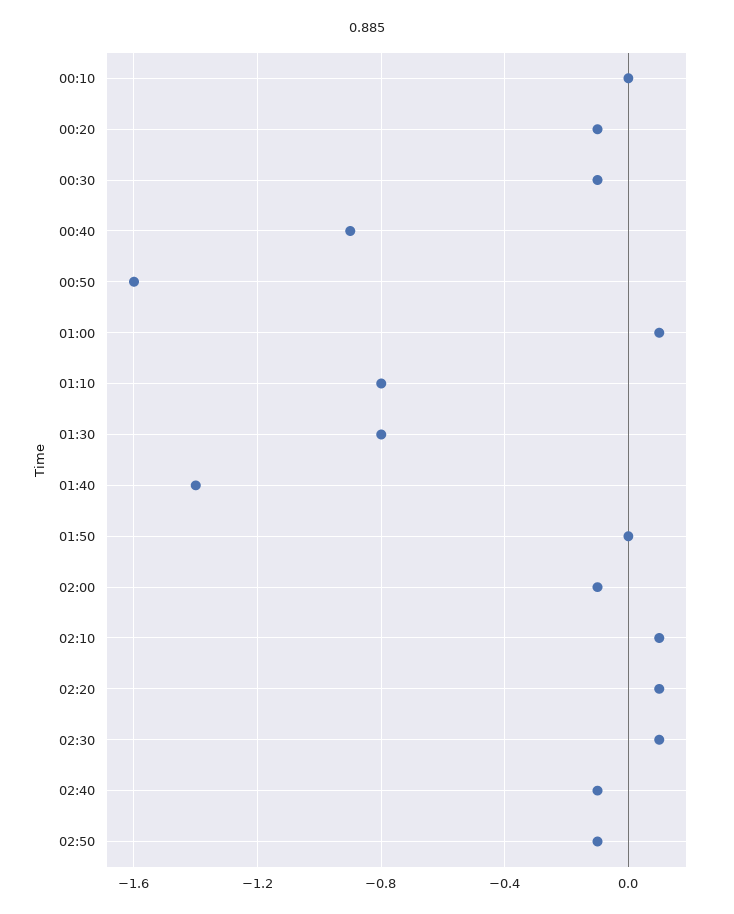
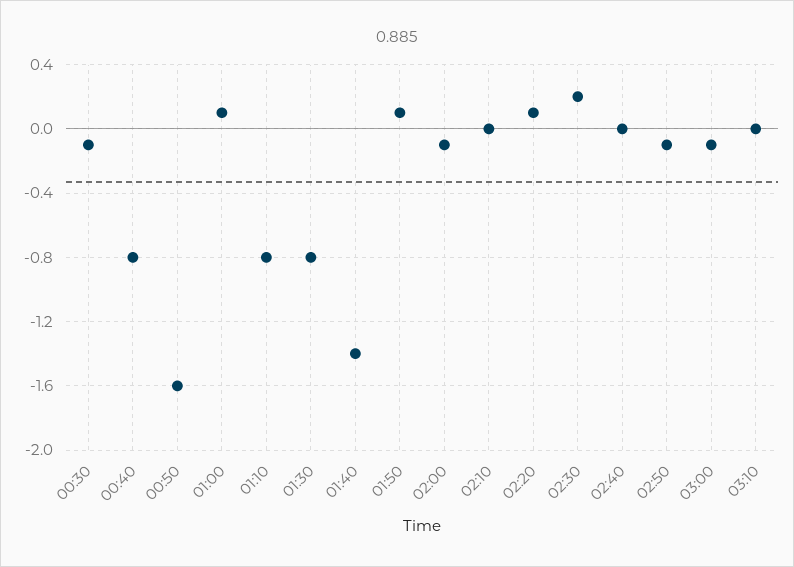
00:10: 0 -> none
00:20: -0.1 -> none
00:40: -0.9 -> -0.8
01:50: 0 -> 0.1
02:10: 0.1 -> 0
02:30: 0.1 -> 0.2
02:40: -0.1 -> 0
03:00: none -> -0.1
03:10: none -> 0

